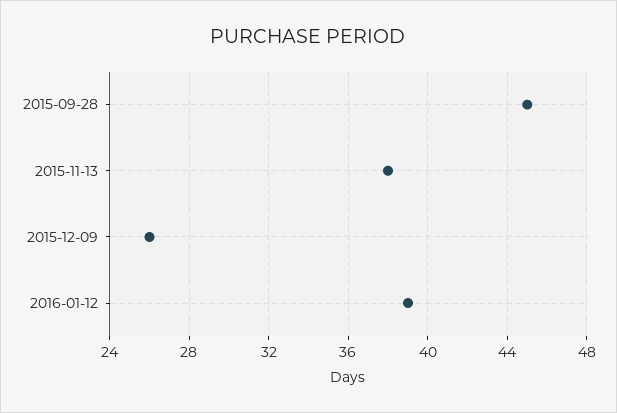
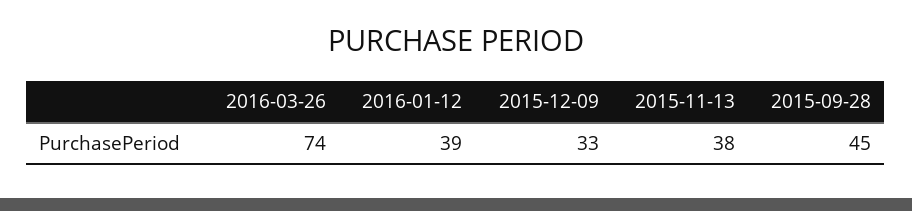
2015-12-09: 26 -> 33
2016-03-26: none -> 74

